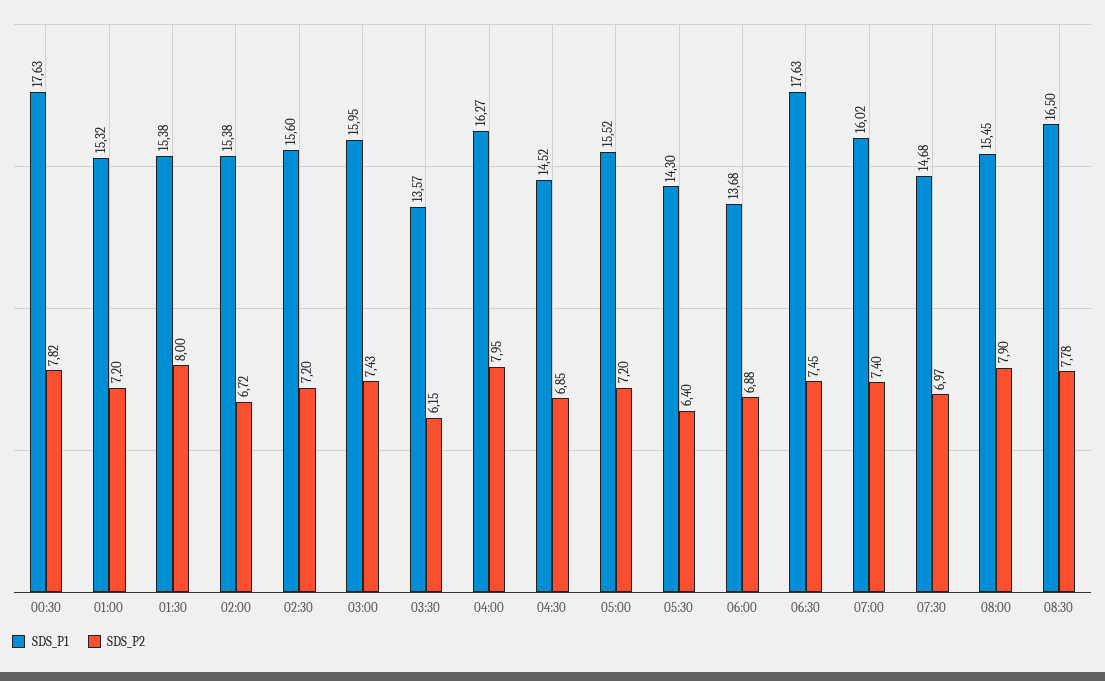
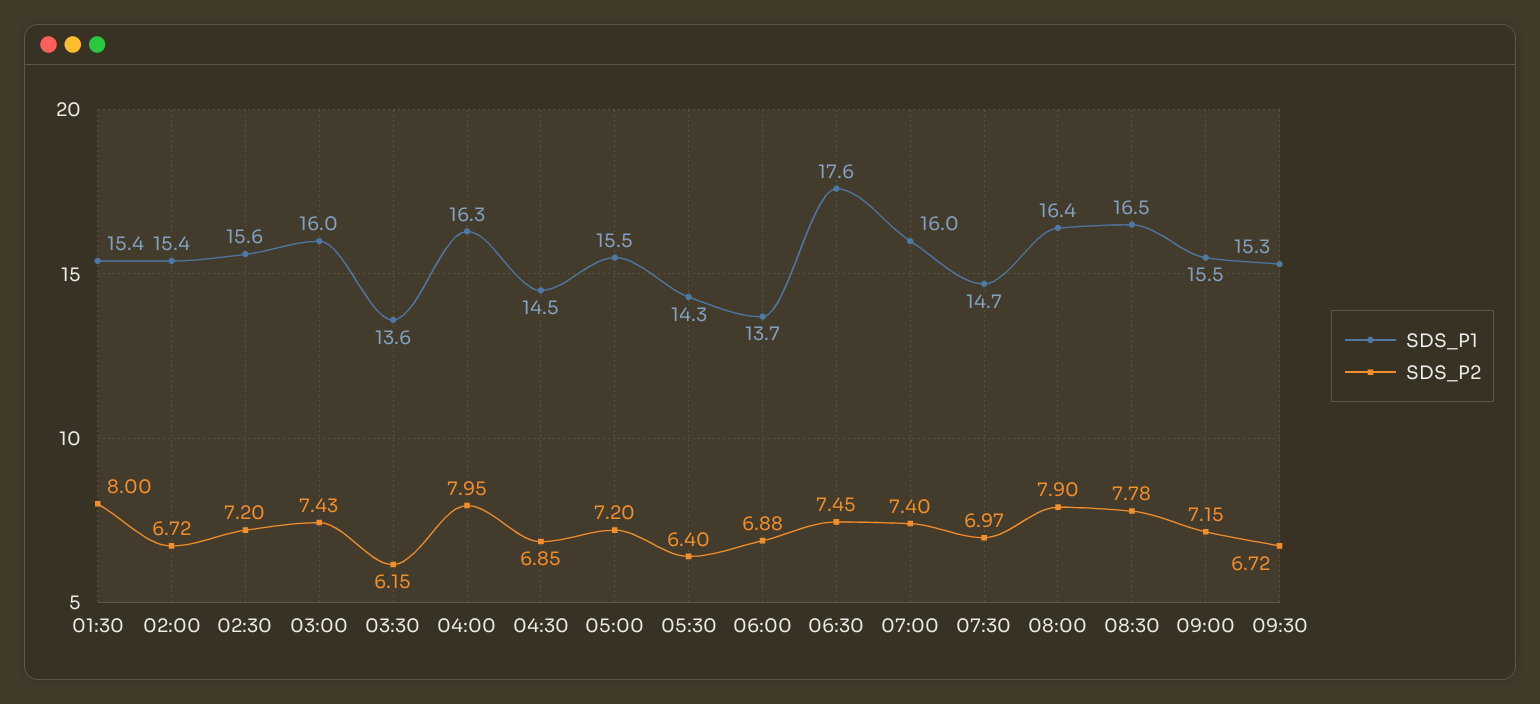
SDS_P1, 00:30: 17.63 -> none
SDS_P2, 00:30: 7.82 -> none
SDS_P1, 01:00: 15.32 -> none
SDS_P2, 01:00: 7.2 -> none
SDS_P1, 08:00: 15.45 -> 16.4
SDS_P1, 09:00: none -> 15.5
SDS_P2, 09:00: none -> 7.15
SDS_P1, 09:30: none -> 15.3
SDS_P2, 09:30: none -> 6.72

